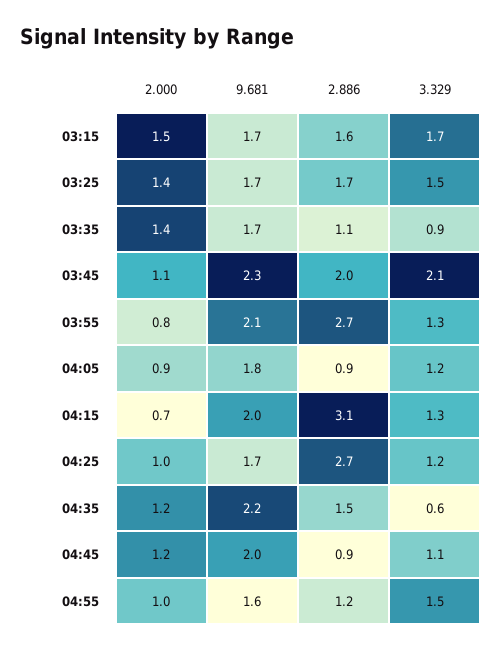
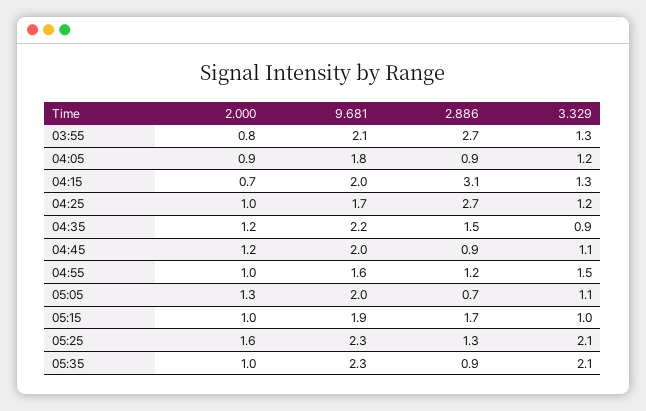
2.000, 03:15: 1.5 -> none
9.681, 03:15: 1.7 -> none
2.886, 03:15: 1.6 -> none
3.329, 03:15: 1.7 -> none
2.000, 03:25: 1.4 -> none
9.681, 03:25: 1.7 -> none
2.886, 03:25: 1.7 -> none
3.329, 03:25: 1.5 -> none
2.000, 03:35: 1.4 -> none
9.681, 03:35: 1.7 -> none
2.886, 03:35: 1.1 -> none
3.329, 03:35: 0.9 -> none
2.000, 03:45: 1.1 -> none
9.681, 03:45: 2.3 -> none
2.886, 03:45: 2 -> none
3.329, 03:45: 2.1 -> none
3.329, 04:35: 0.6 -> 0.9
2.000, 05:05: none -> 1.3
9.681, 05:05: none -> 2
2.886, 05:05: none -> 0.7
3.329, 05:05: none -> 1.1
2.000, 05:15: none -> 1
9.681, 05:15: none -> 1.9
2.886, 05:15: none -> 1.7
3.329, 05:15: none -> 1
2.000, 05:25: none -> 1.6
9.681, 05:25: none -> 2.3
2.886, 05:25: none -> 1.3
3.329, 05:25: none -> 2.1
2.000, 05:35: none -> 1
9.681, 05:35: none -> 2.3
2.886, 05:35: none -> 0.9
3.329, 05:35: none -> 2.1

